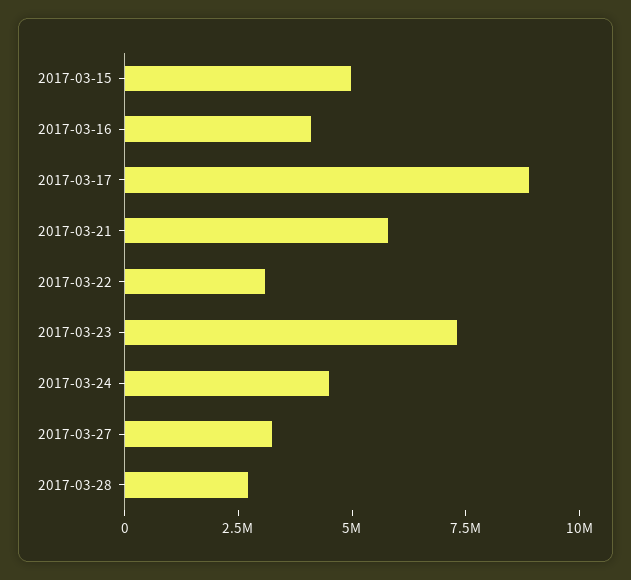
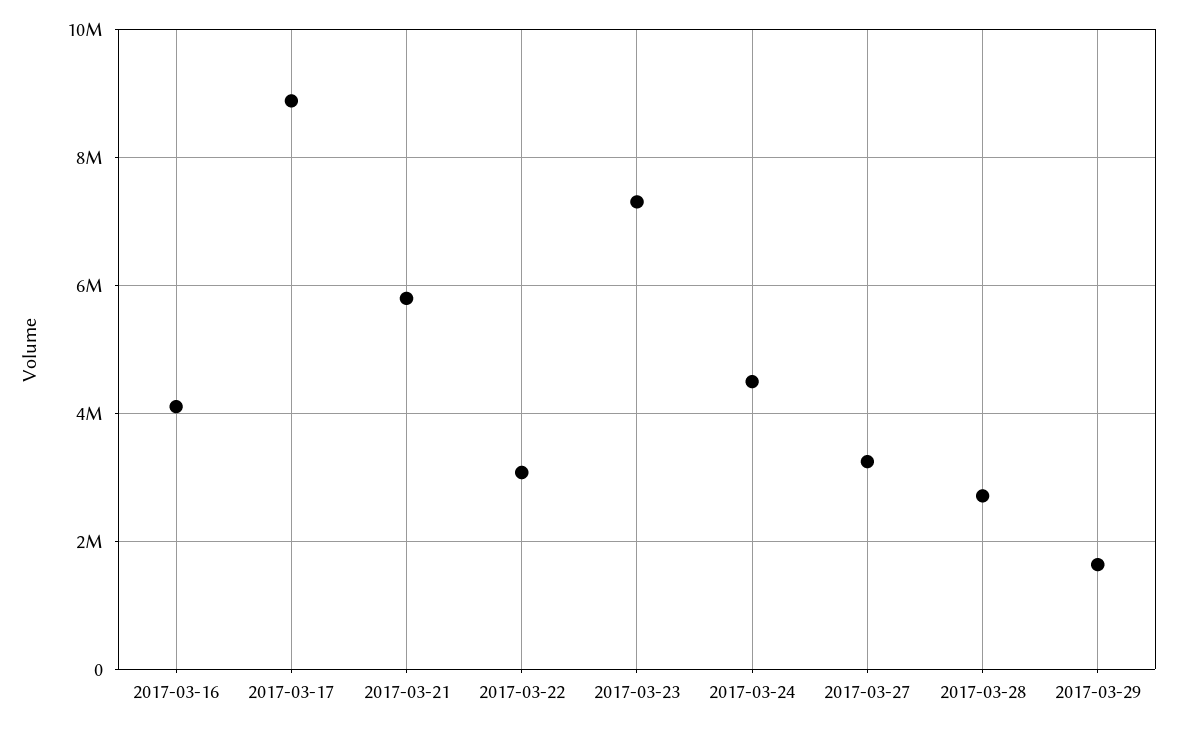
2017-03-15: 5000000 -> none
2017-03-29: none -> 1600000

